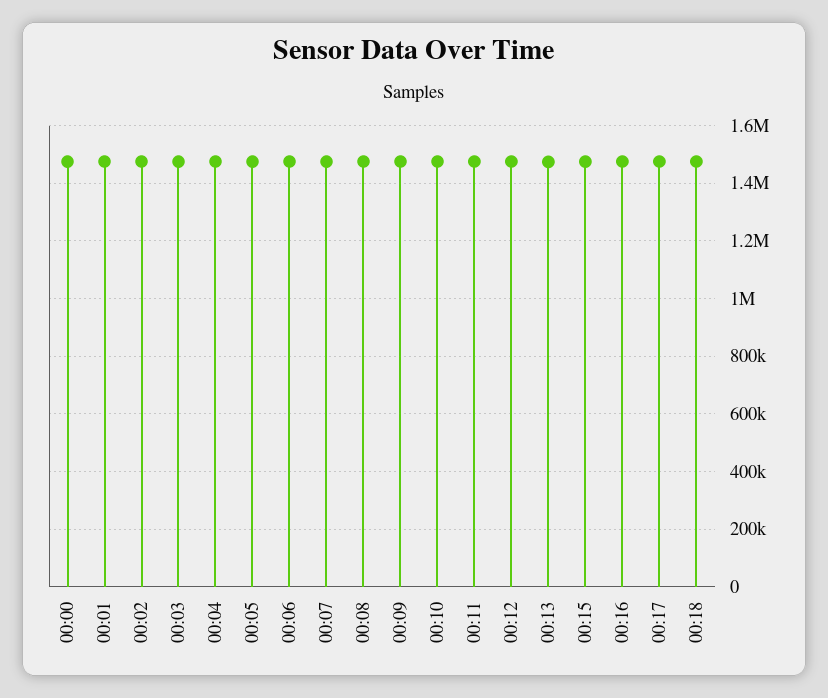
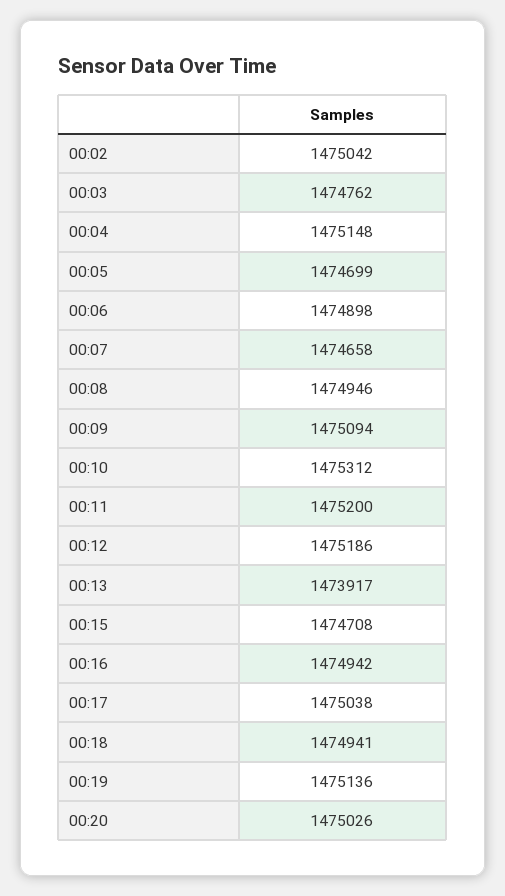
00:00: 1475000 -> none
00:01: 1475000 -> none
00:19: none -> 1475136
00:20: none -> 1475026

